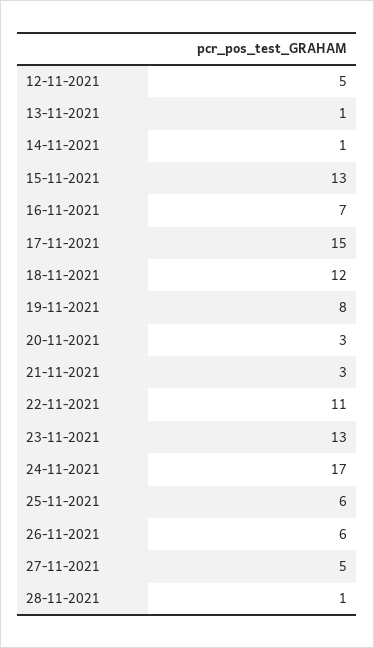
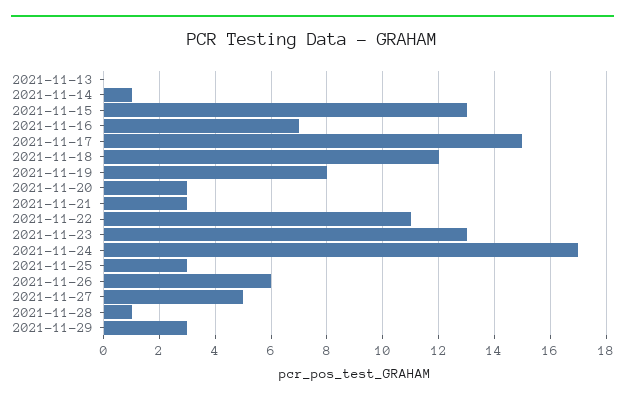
12-11-2021: 5 -> none
13-11-2021: 1 -> 0
25-11-2021: 6 -> 3
2021-11-29: none -> 3

